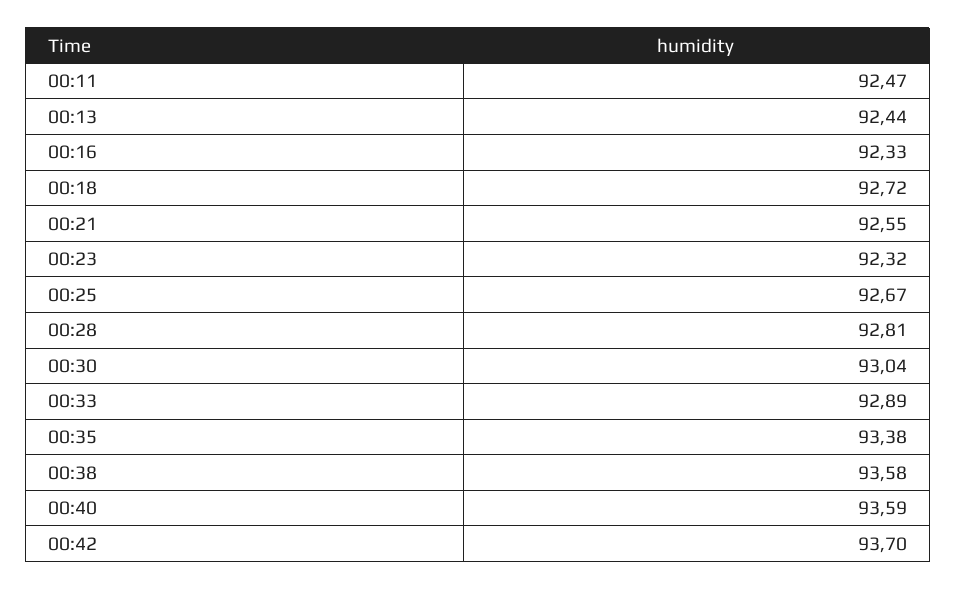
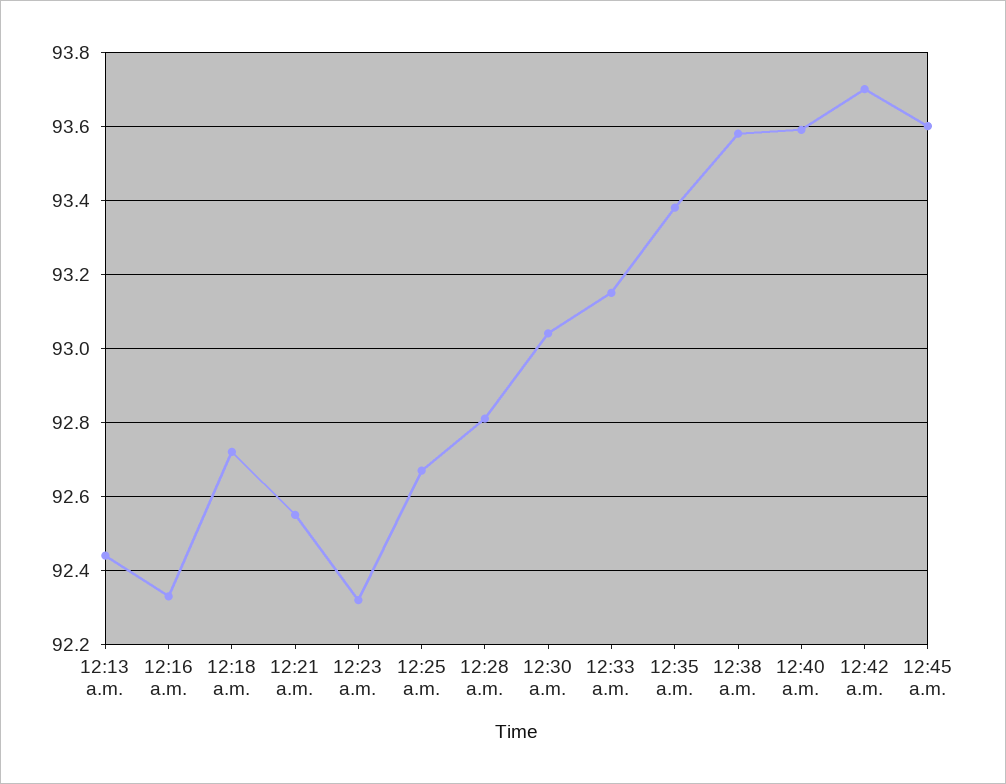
00:11: 92.47 -> none
00:33: 92.89 -> 93.15
12:45 a.m.: none -> 93.6

